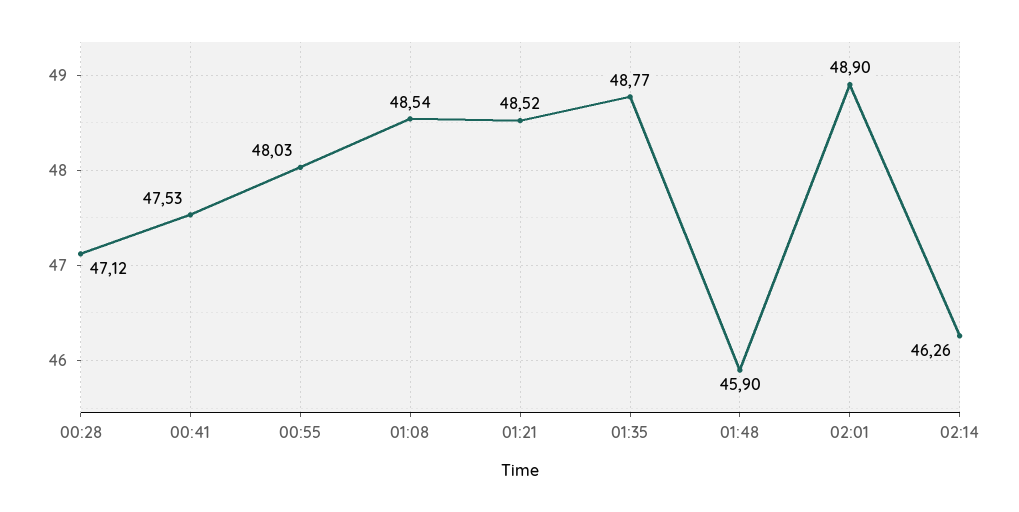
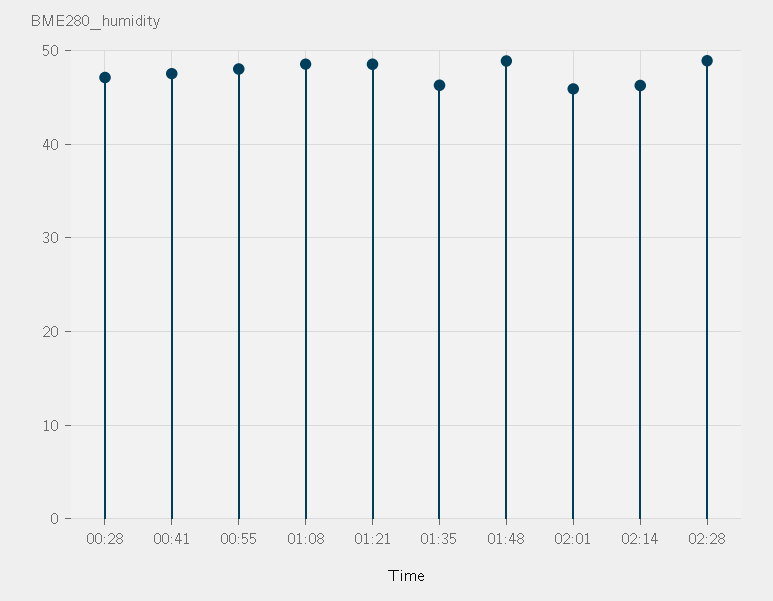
01:35: 48.77 -> 46
01:48: 45.9 -> 49
02:01: 48.9 -> 46
02:28: none -> 49

